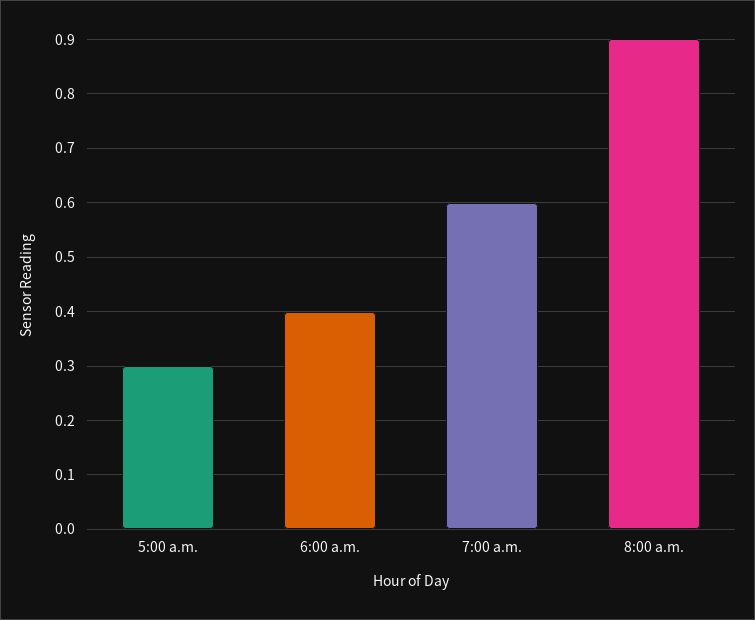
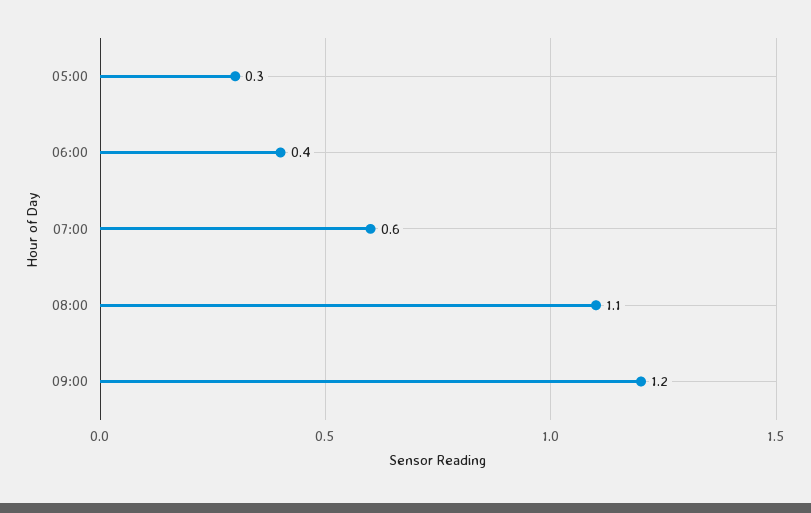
8:00 a.m.: 0.9 -> 1.1
09:00: none -> 1.2

